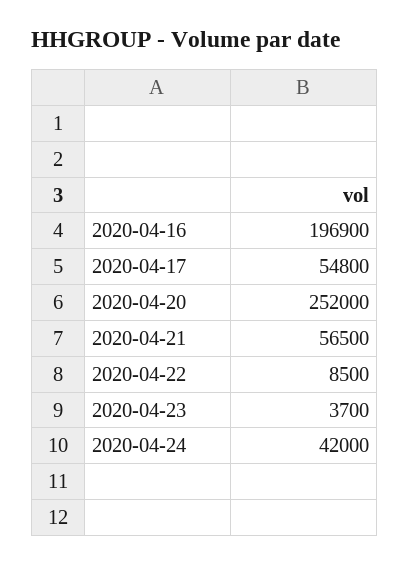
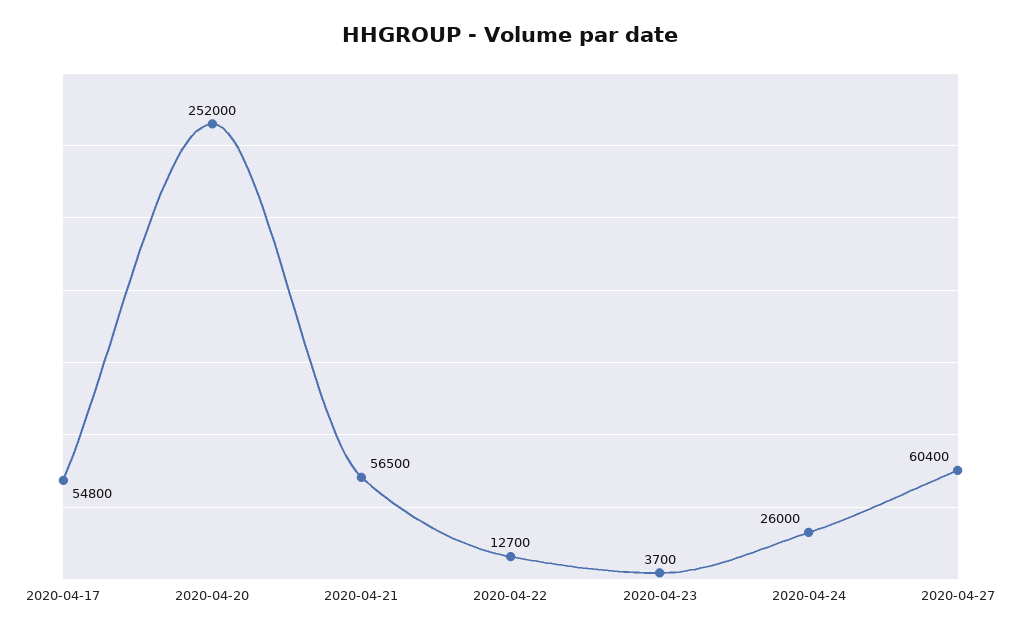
2020-04-16: 196900 -> none
2020-04-22: 8500 -> 12700
2020-04-24: 42000 -> 26000
2020-04-27: none -> 60400

